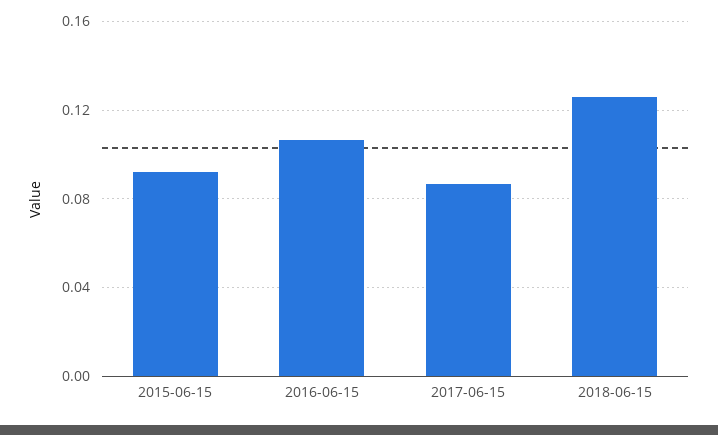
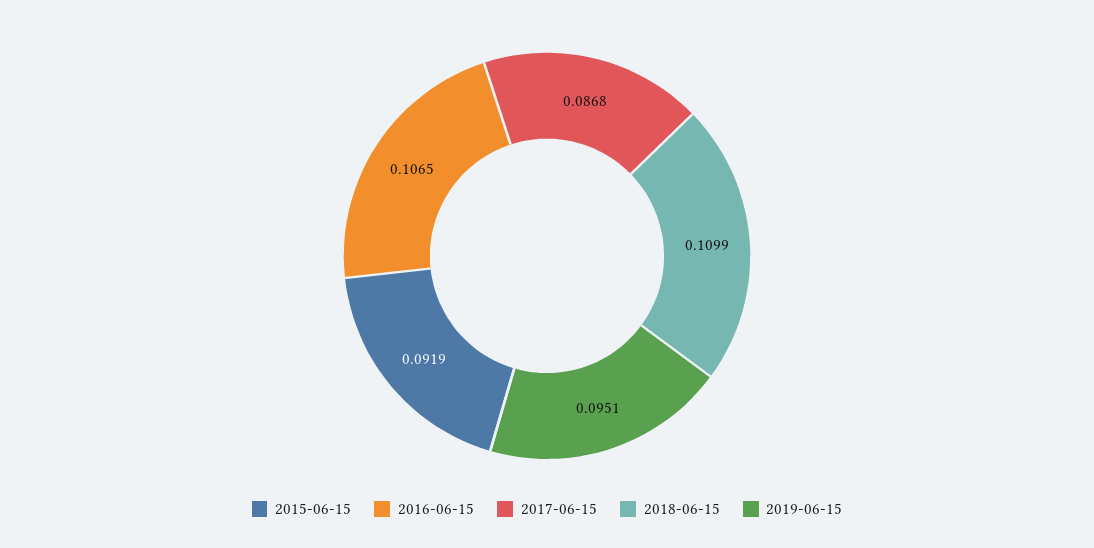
2018-06-15: 0.125 -> 0.1099
2019-06-15: none -> 0.0951

